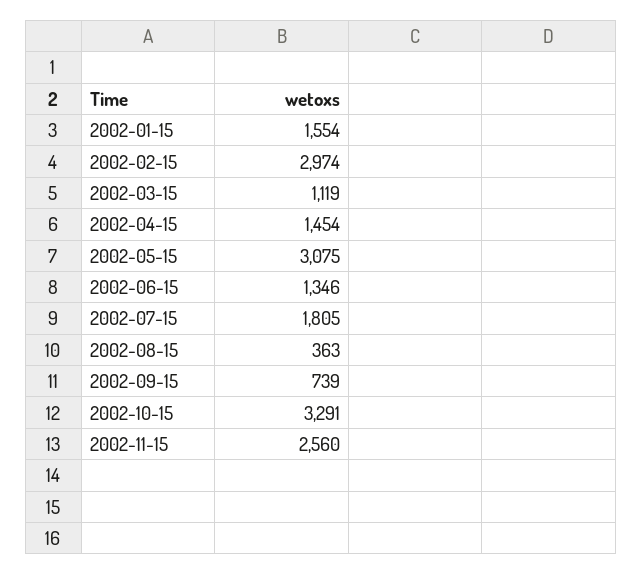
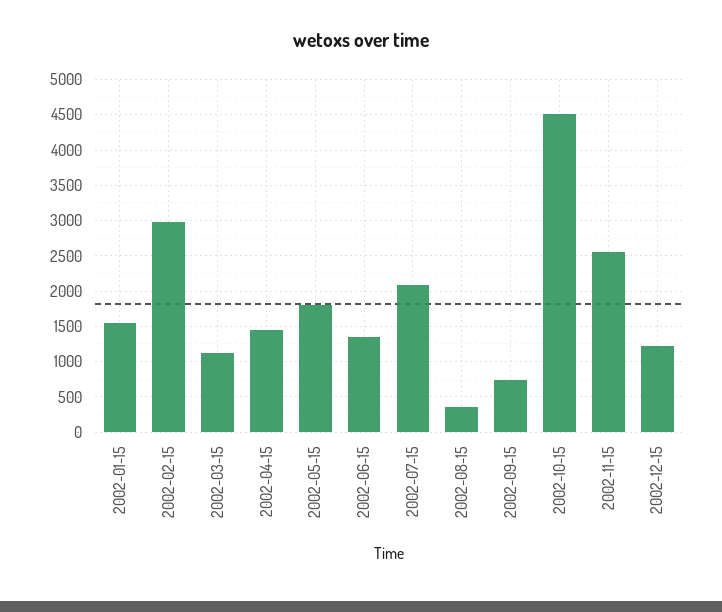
2002-05-15: 3075 -> 1800
2002-07-15: 1805 -> 2100
2002-10-15: 3291 -> 4500
2002-12-15: none -> 1200

